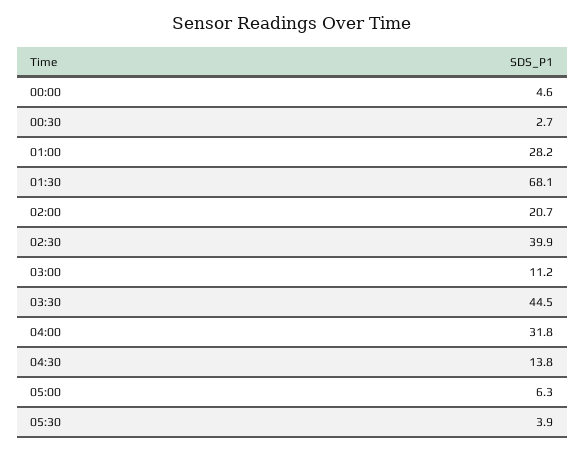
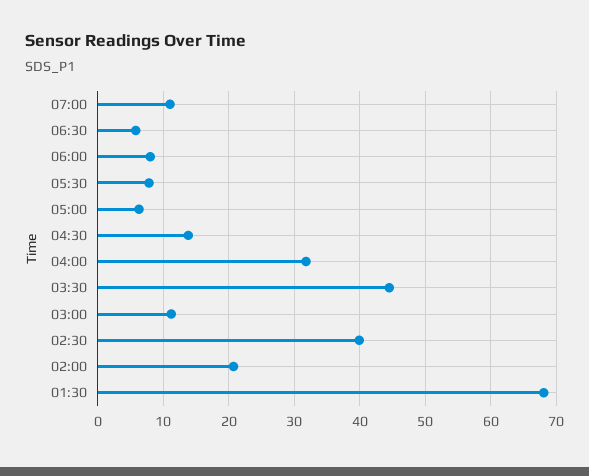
00:00: 4.6 -> none
00:30: 2.7 -> none
01:00: 28.2 -> none
05:30: 3.9 -> 8
07:00: none -> 11
06:30: none -> 6
06:00: none -> 8

